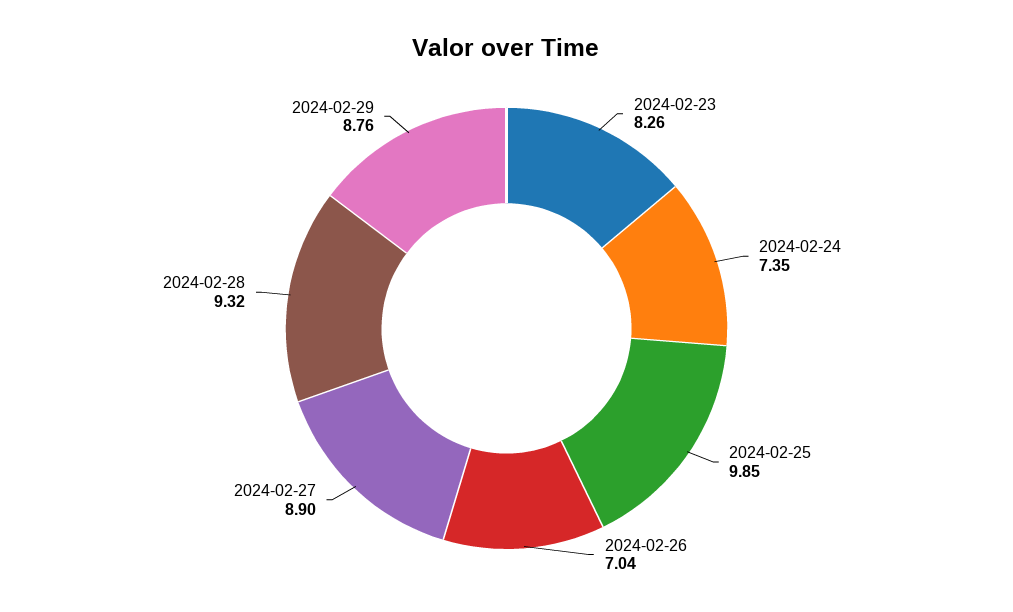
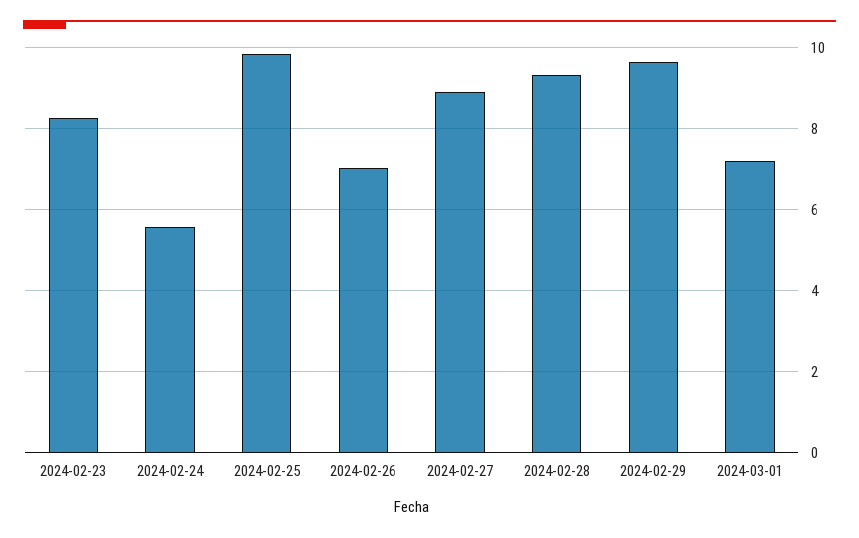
2024-02-24: 7.35 -> 5.6
2024-02-29: 8.76 -> 9.6
2024-03-01: none -> 7.2

